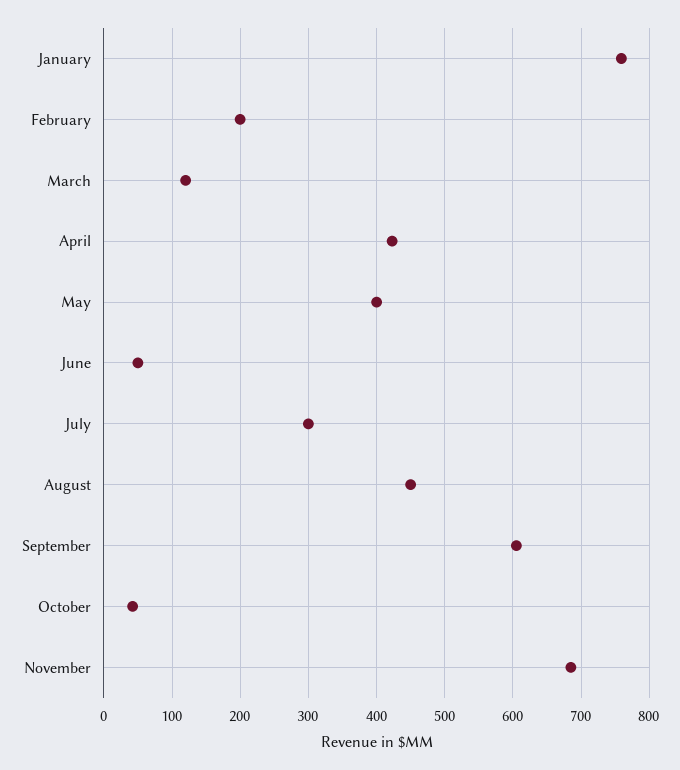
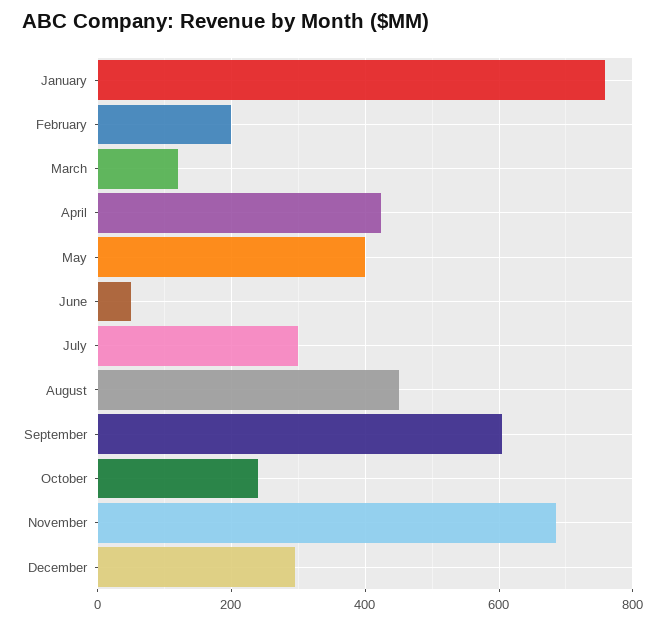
October: 40 -> 240
December: none -> 300

